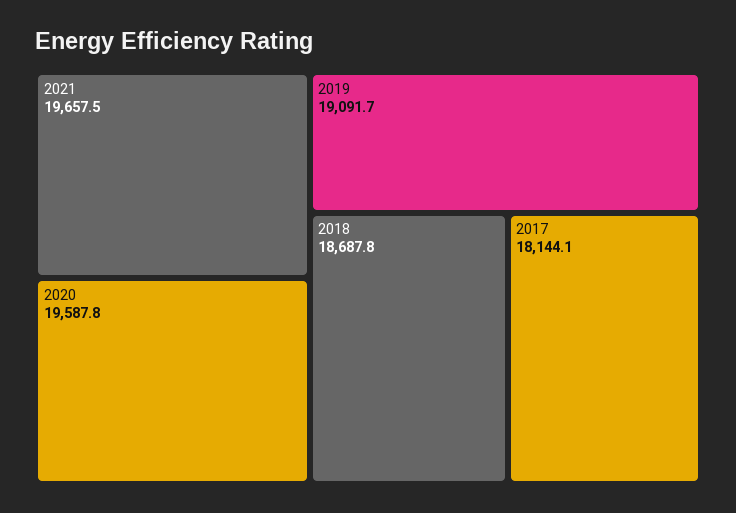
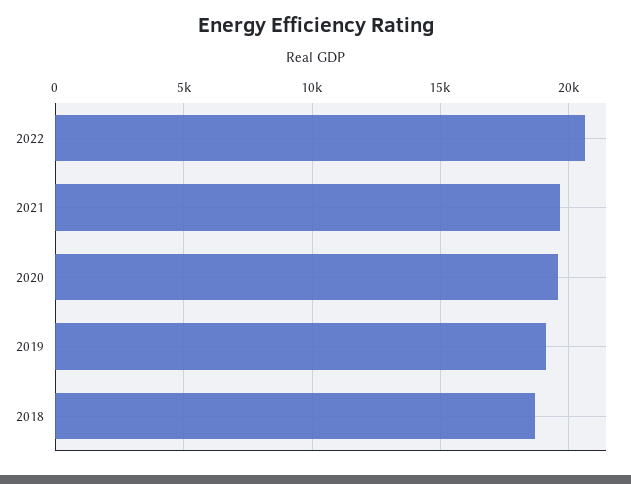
2017: 18144.1 -> none
2022: none -> 20500

